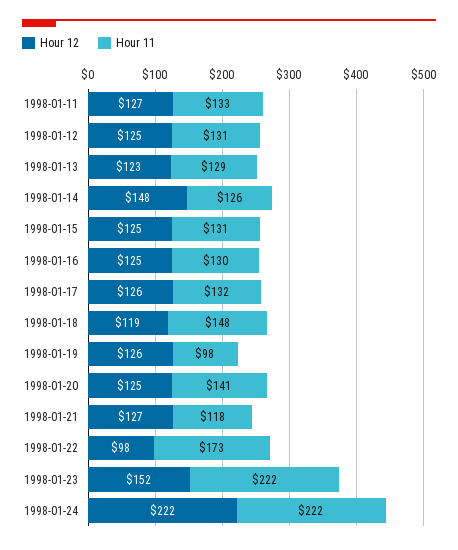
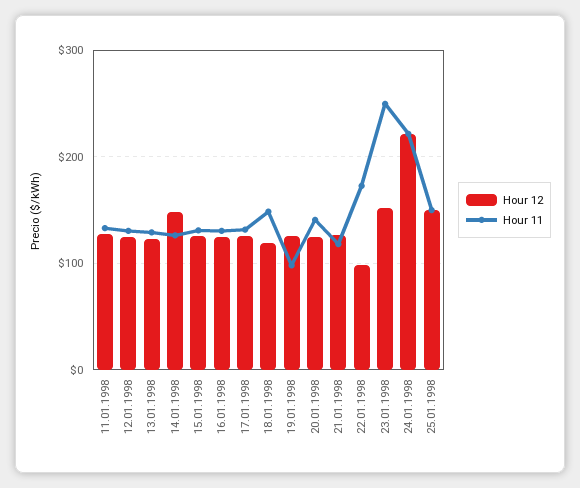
Hour 11, 1998-01-23: 222 -> 250
Hour 12, 25.01.1998: none -> 150
Hour 11, 25.01.1998: none -> 150

